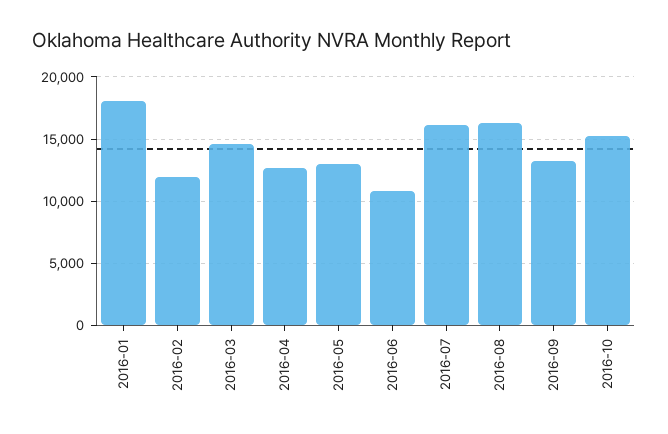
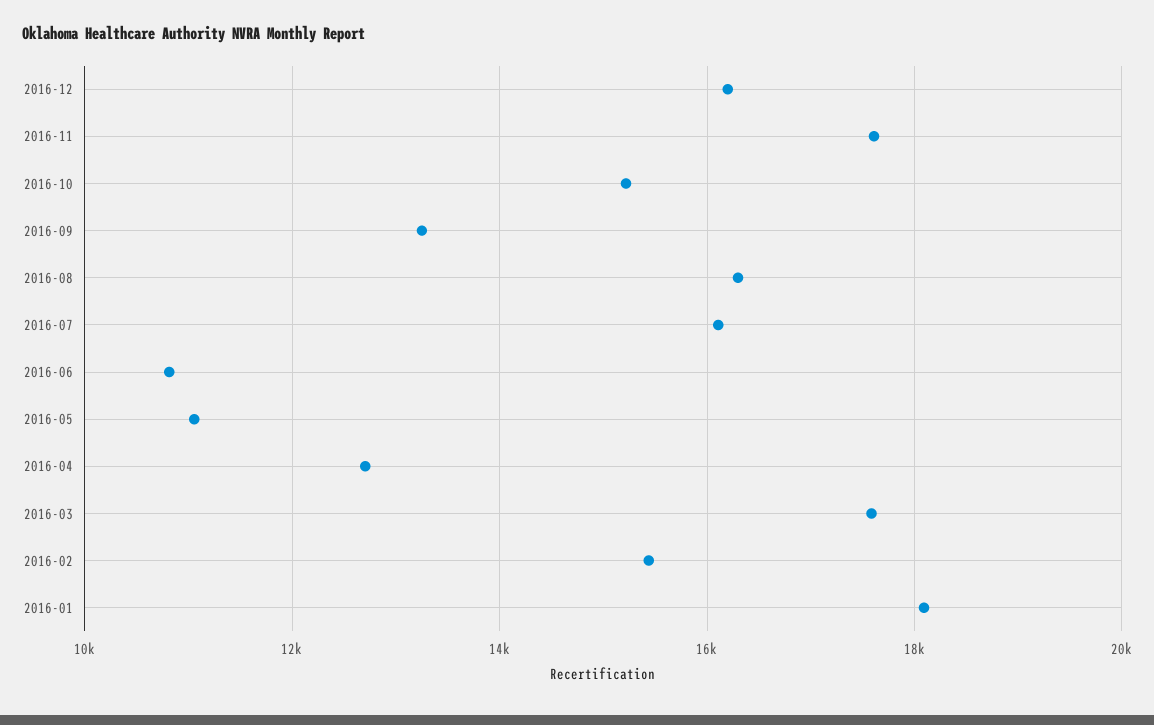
2016-02: 12000 -> 15400
2016-03: 14500 -> 17600
2016-05: 13000 -> 11000
2016-12: none -> 16200
2016-11: none -> 17600

